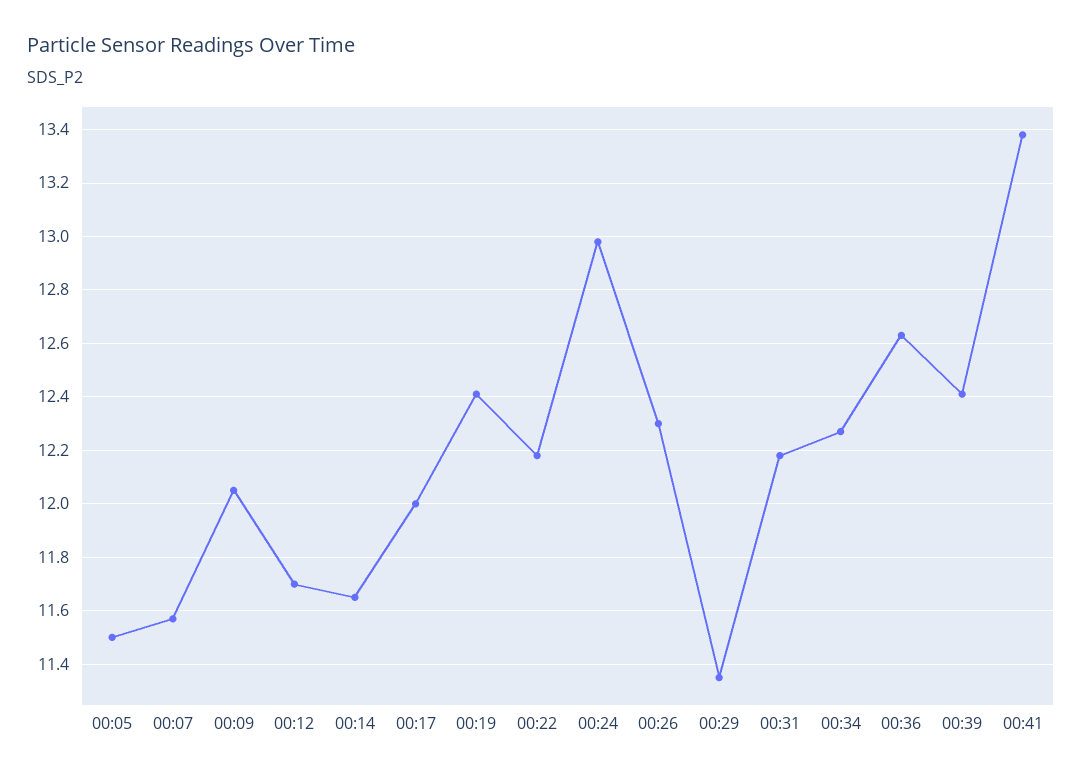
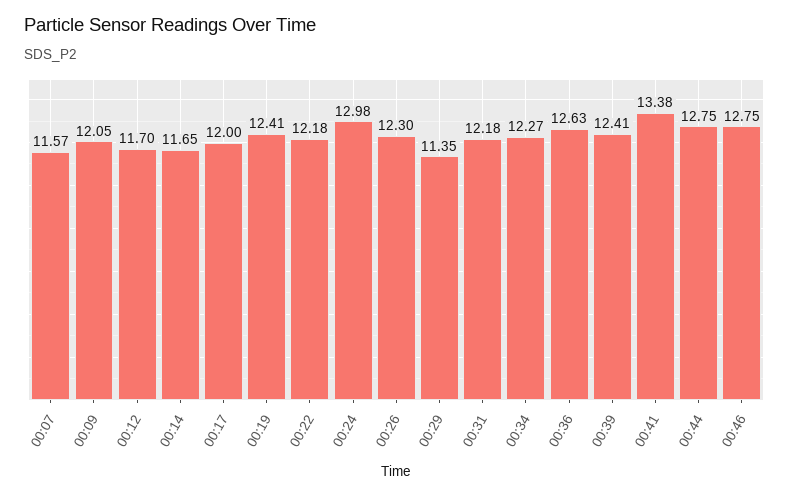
00:05: 11.5 -> none
00:44: none -> 12.75
00:46: none -> 12.75

